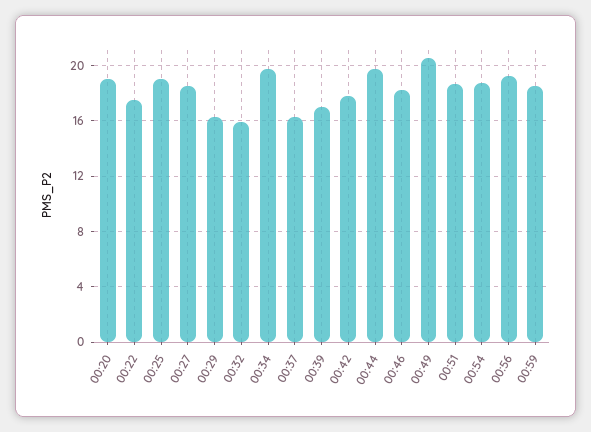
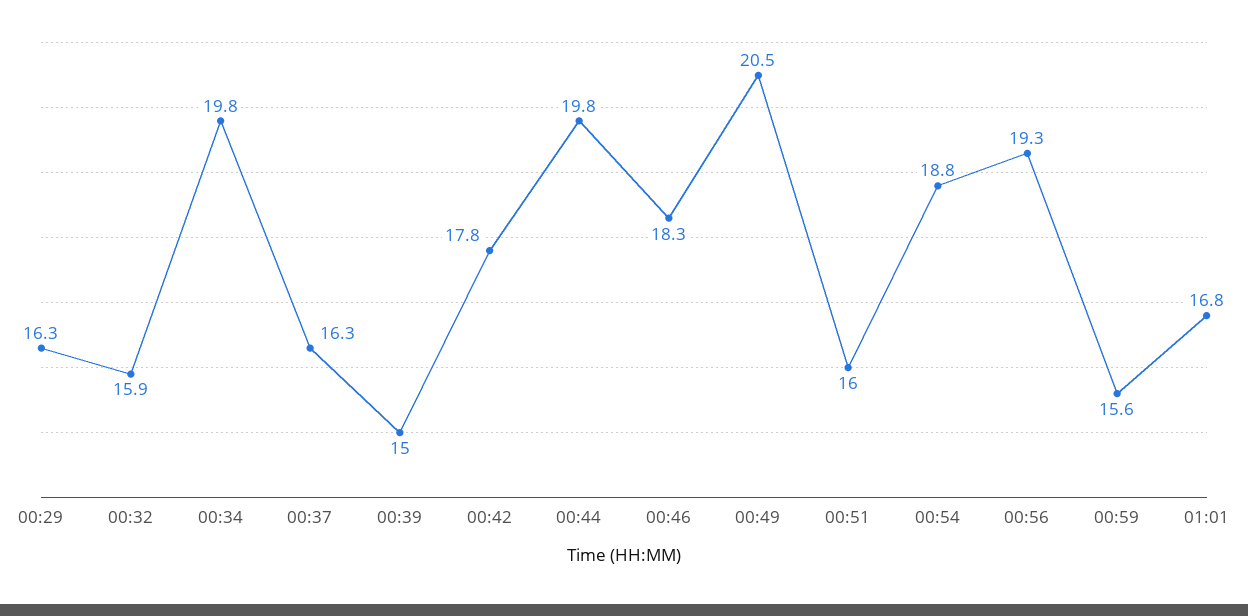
00:20: 19 -> none
00:22: 17.5 -> none
00:25: 19 -> none
00:27: 18.5 -> none
00:39: 17 -> 15
00:51: 18.5 -> 16
00:59: 18.5 -> 15.6
01:01: none -> 16.8

